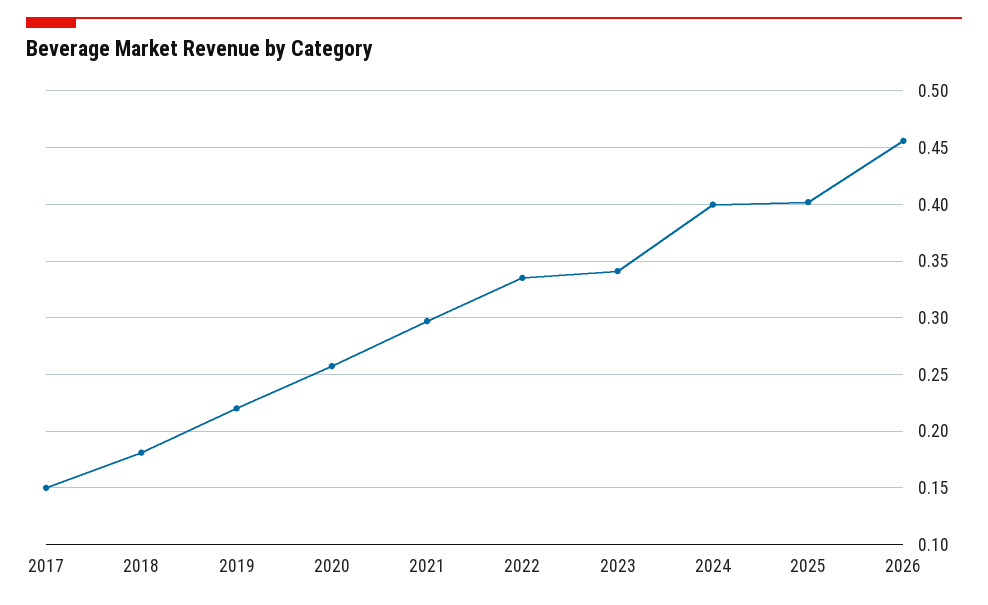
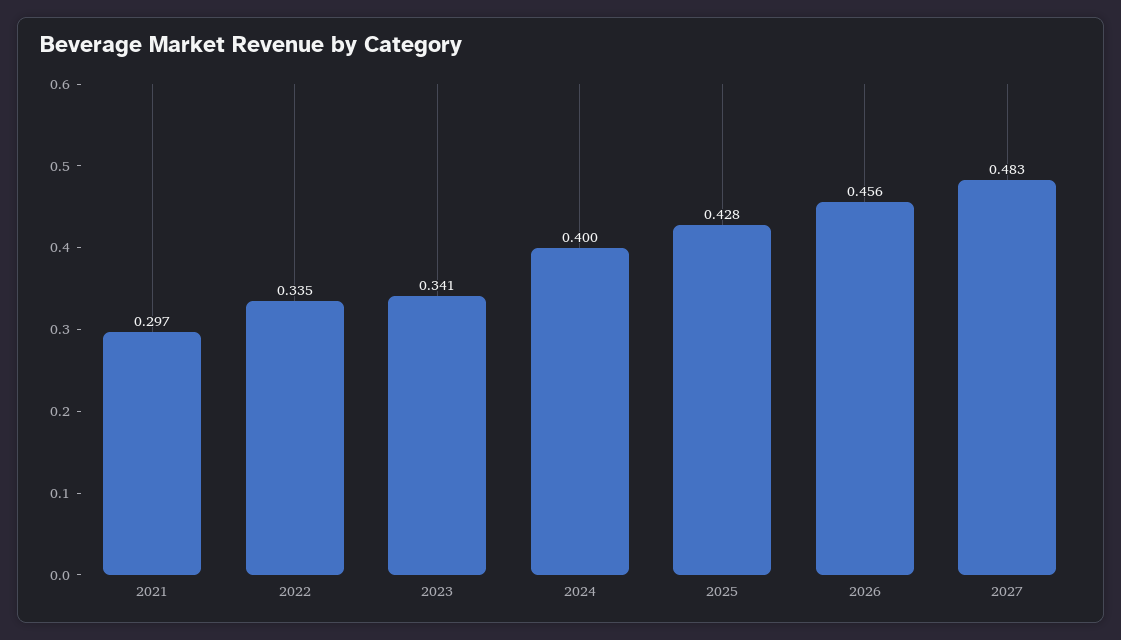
2017: 0.15 -> none
2018: 0.18 -> none
2019: 0.22 -> none
2020: 0.26 -> none
2025: 0.4 -> 0.428
2027: none -> 0.483

